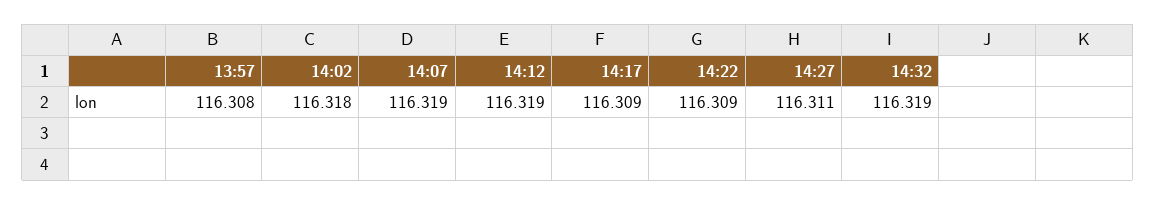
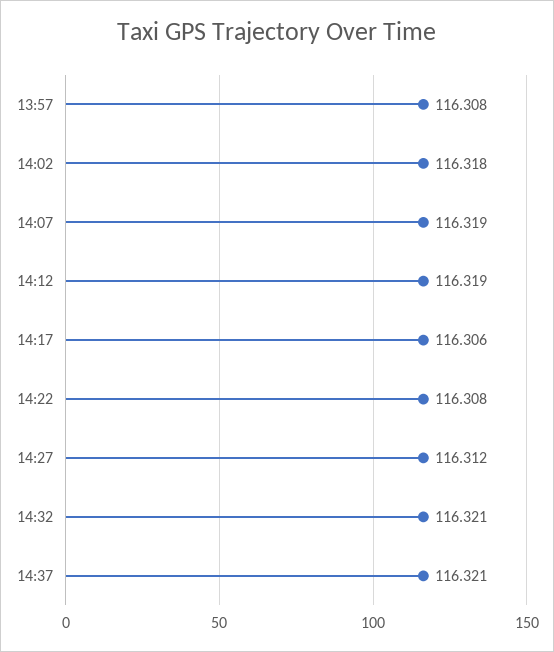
14:17: 116.309 -> 116.306
14:22: 116.309 -> 116.308
14:27: 116.311 -> 116.312
14:32: 116.319 -> 116.321
14:37: none -> 116.321

